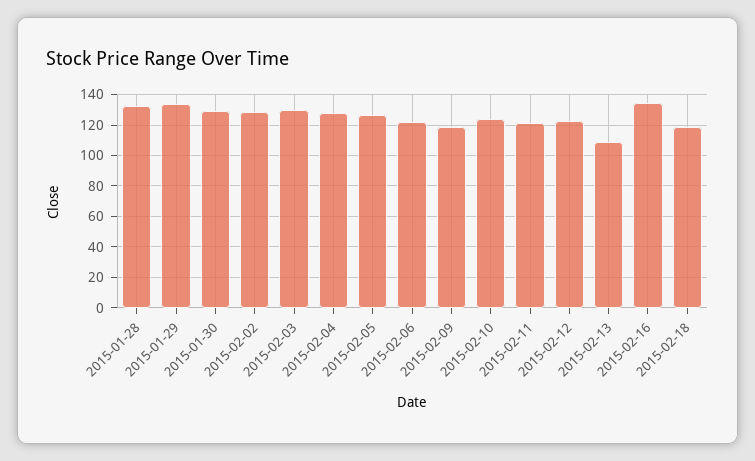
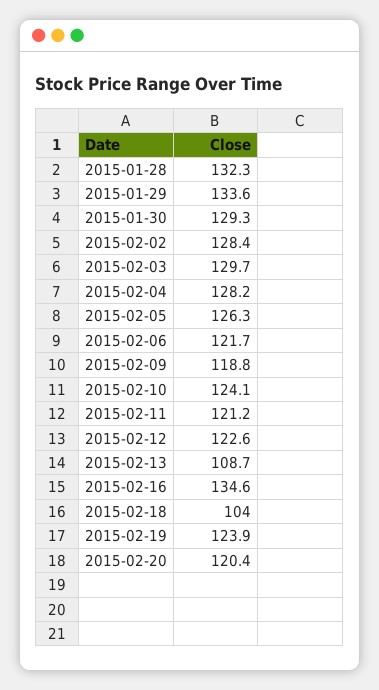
2015-02-18: 120 -> 104
2015-02-19: none -> 123.9
2015-02-20: none -> 120.4

